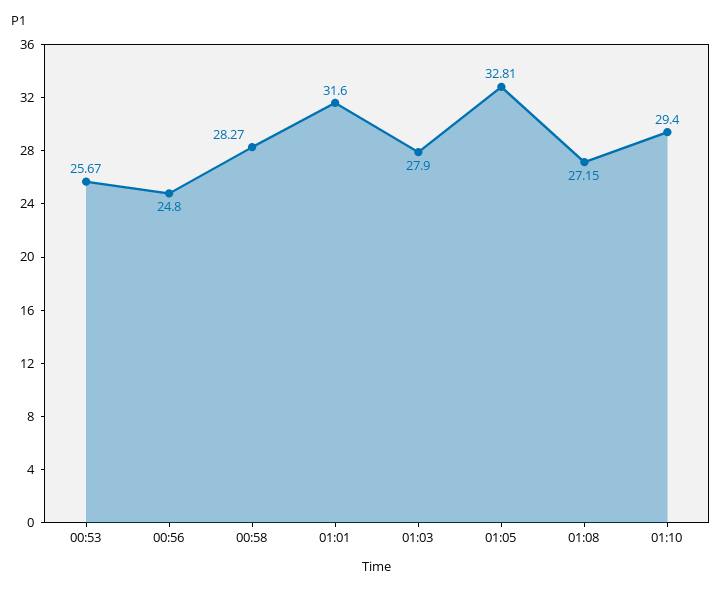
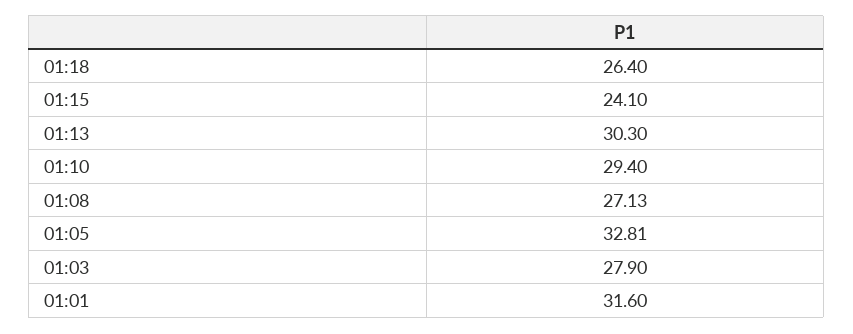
00:53: 25.67 -> none
00:56: 24.8 -> none
00:58: 28.27 -> none
01:08: 27.15 -> 27.13
01:18: none -> 26.4
01:15: none -> 24.1
01:13: none -> 30.3

